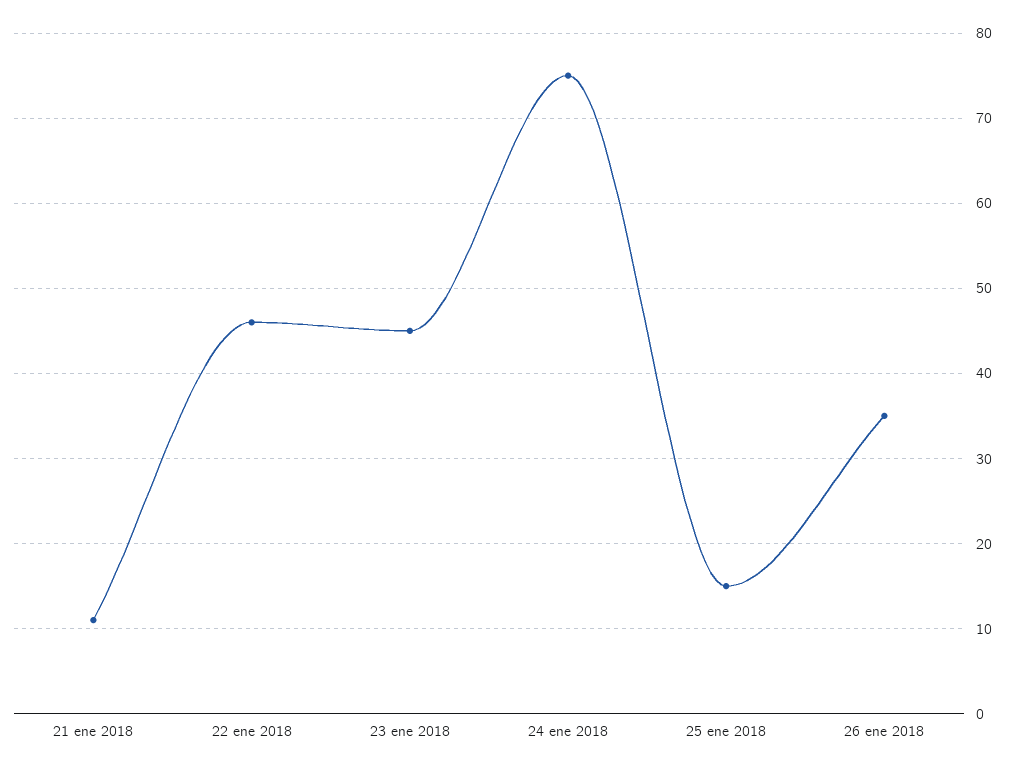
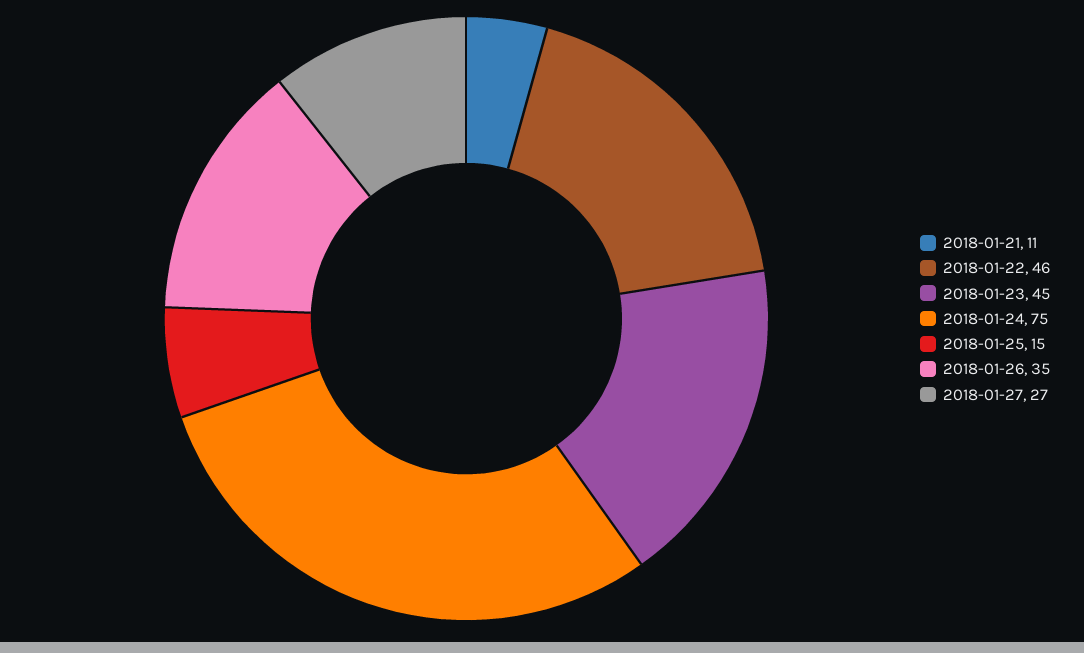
2018-01-27: none -> 27

